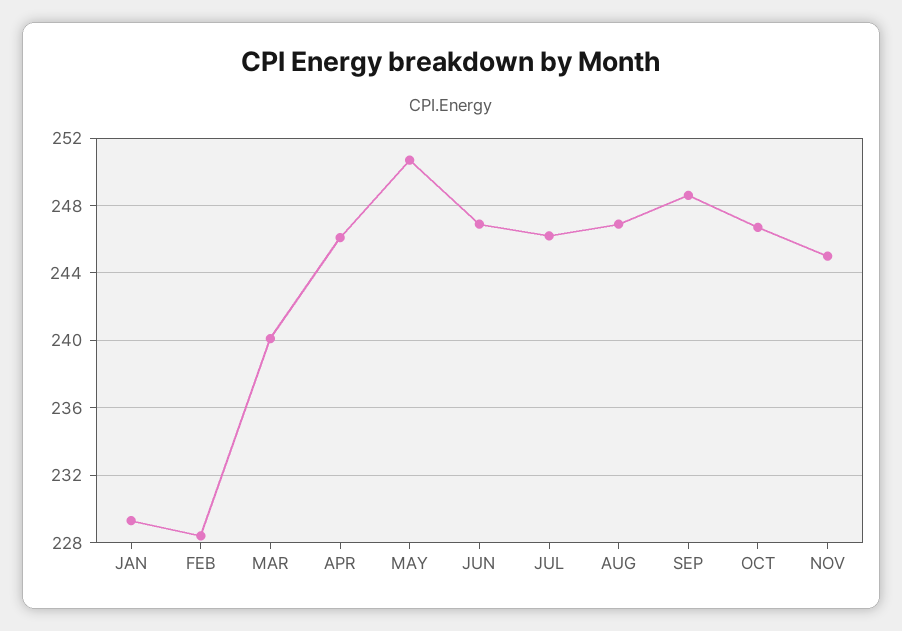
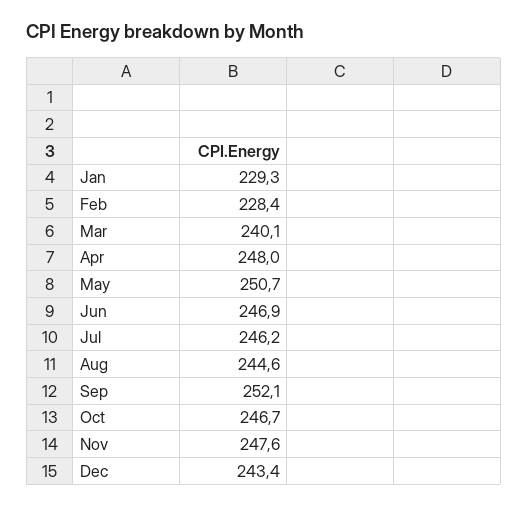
APR: 246 -> 248
AUG: 247 -> 244.6
SEP: 248.5 -> 252.1
NOV: 245 -> 247.6
Dec: none -> 243.4

